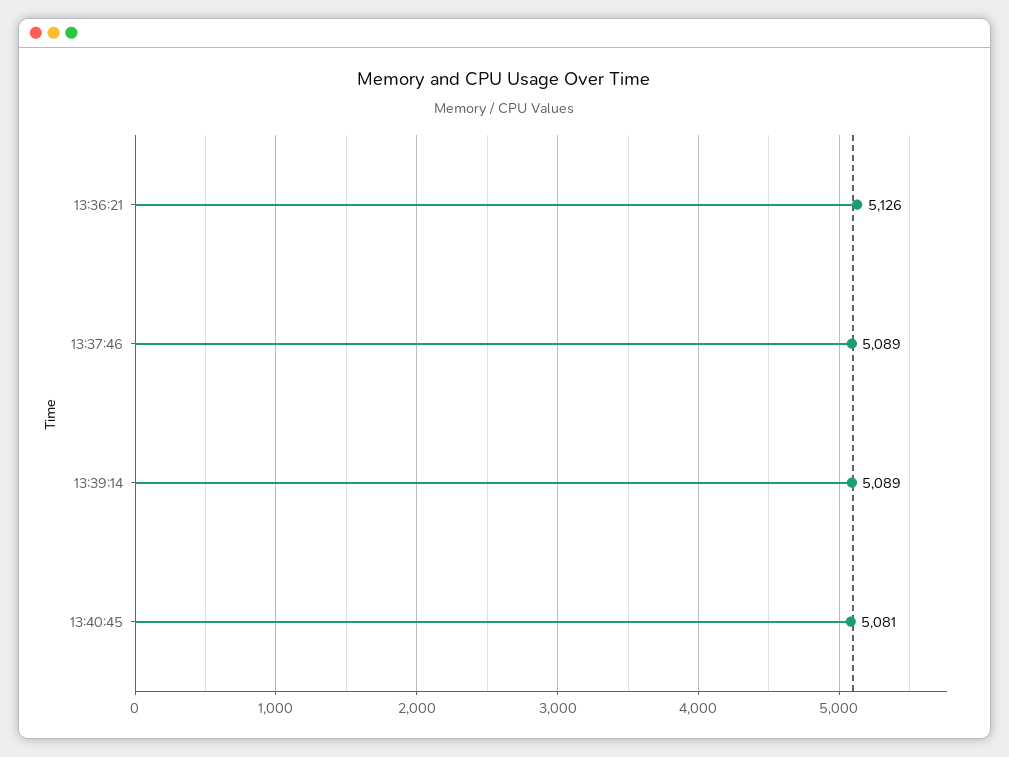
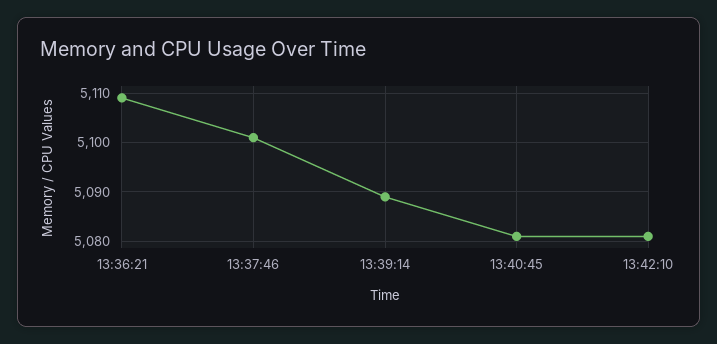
13:36:21: 5126 -> 5110
13:37:46: 5089 -> 5100
13:42:10: none -> 5080

